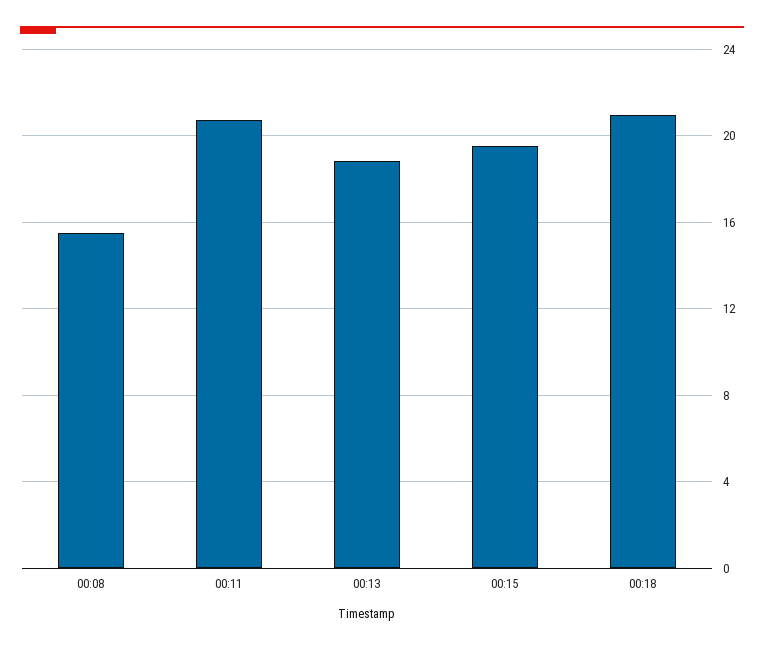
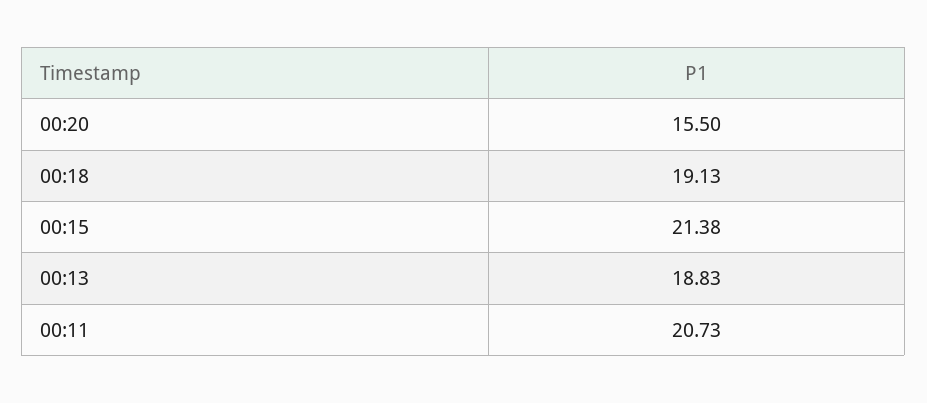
00:08: 15.5 -> none
00:15: 19.5 -> 21.38
00:18: 21 -> 19.13
00:20: none -> 15.5

